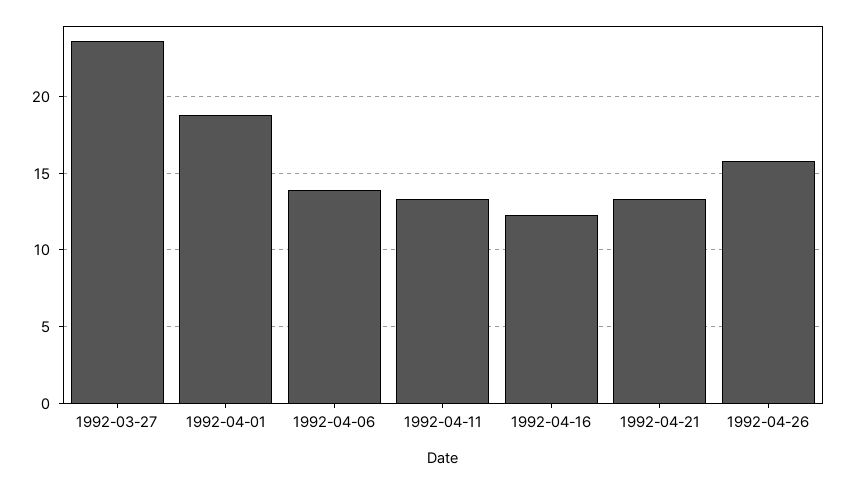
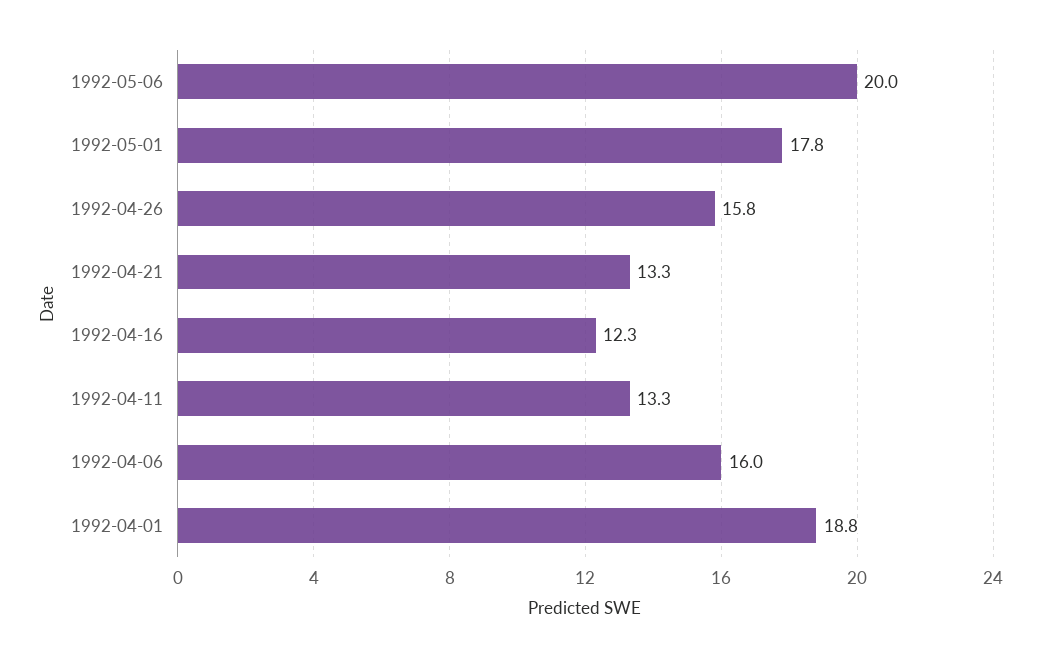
1992-03-27: 23.5 -> none
1992-04-06: 14 -> 16
1992-05-06: none -> 20
1992-05-01: none -> 17.8

